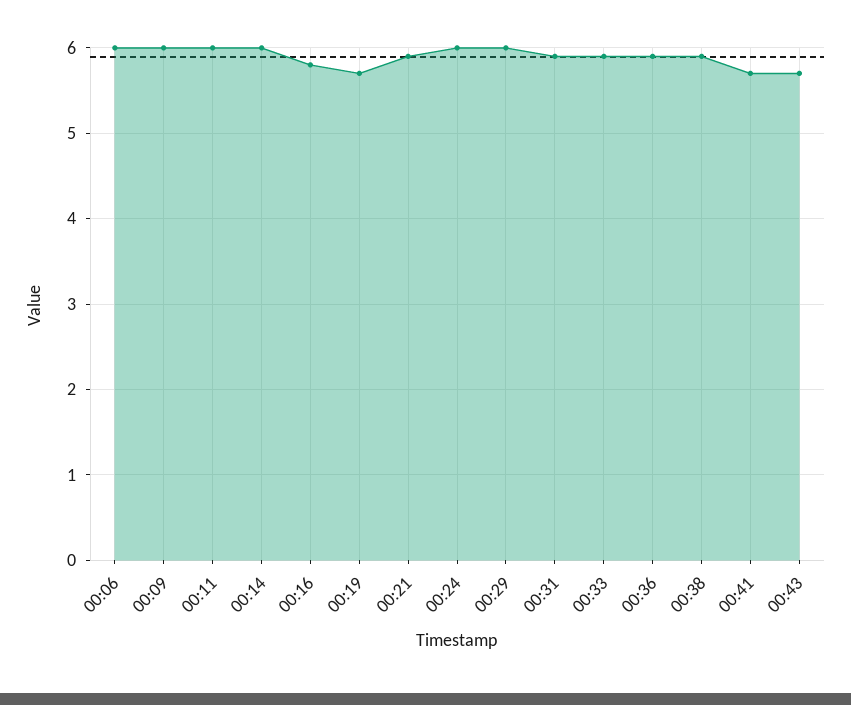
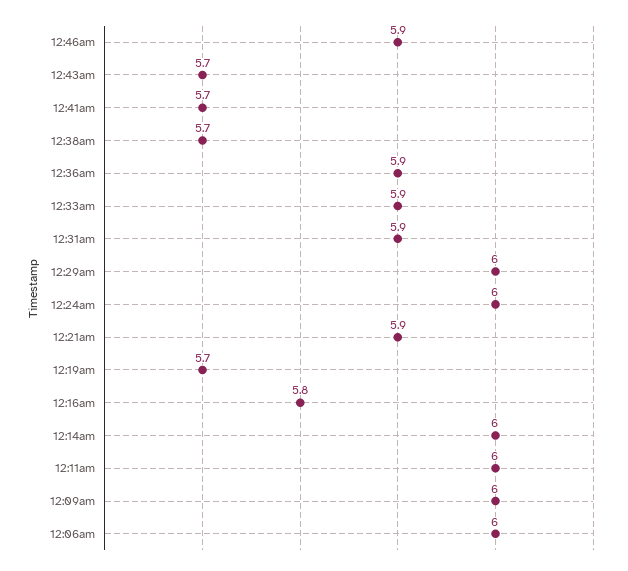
00:38: 5.9 -> 5.7
12:46am: none -> 5.9

